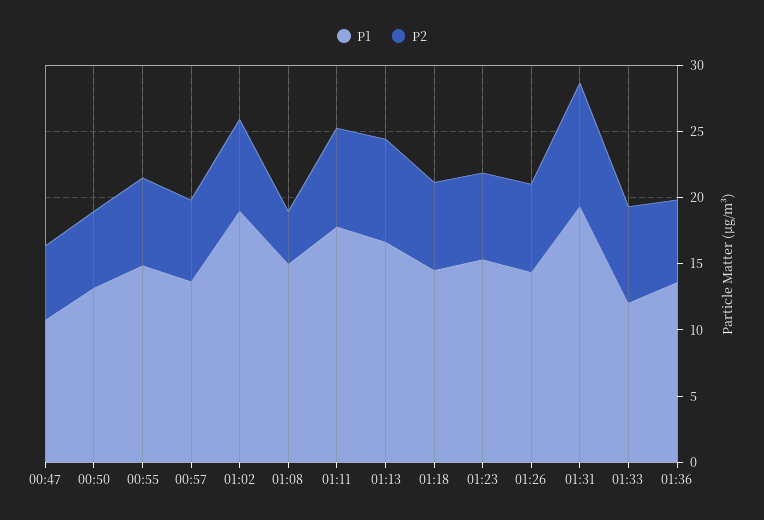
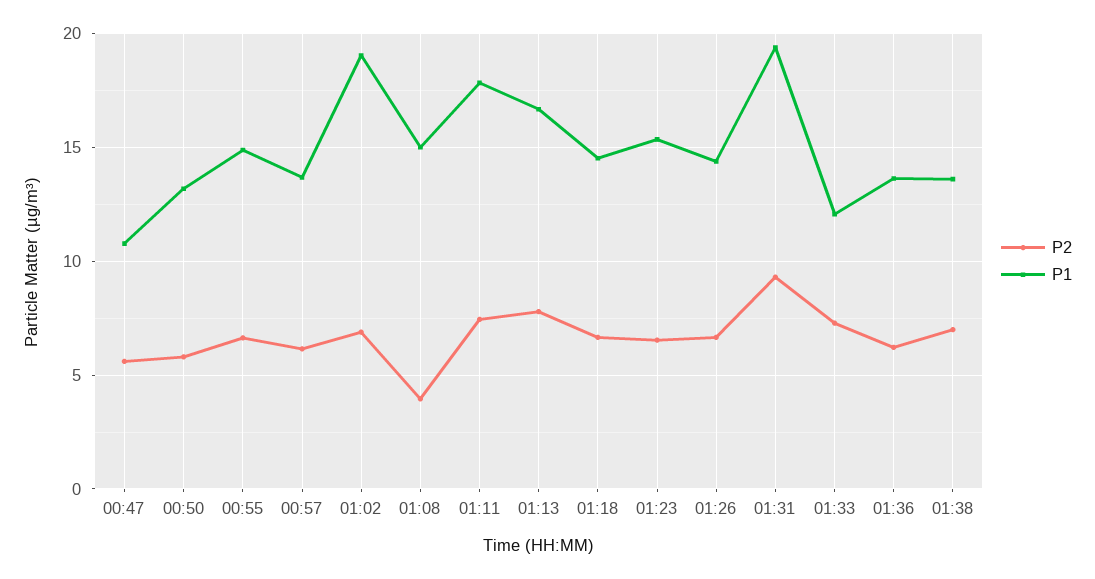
P2, 01:38: none -> 7
P1, 01:38: none -> 13.5

